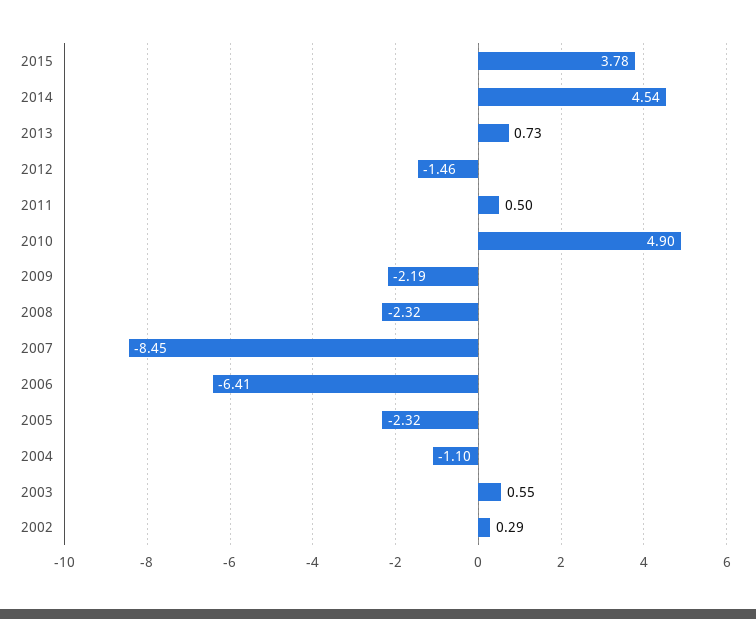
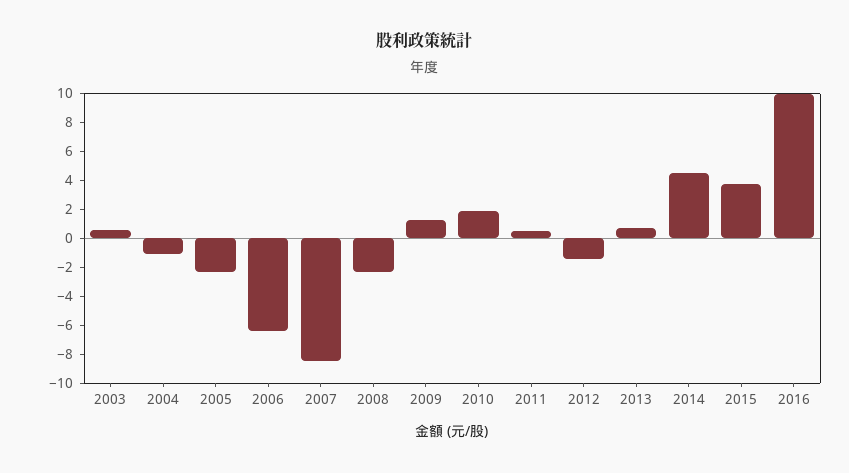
2010: 4.9 -> 2
2009: -2.19 -> 1
2002: 0.29 -> none
2016: none -> 10

